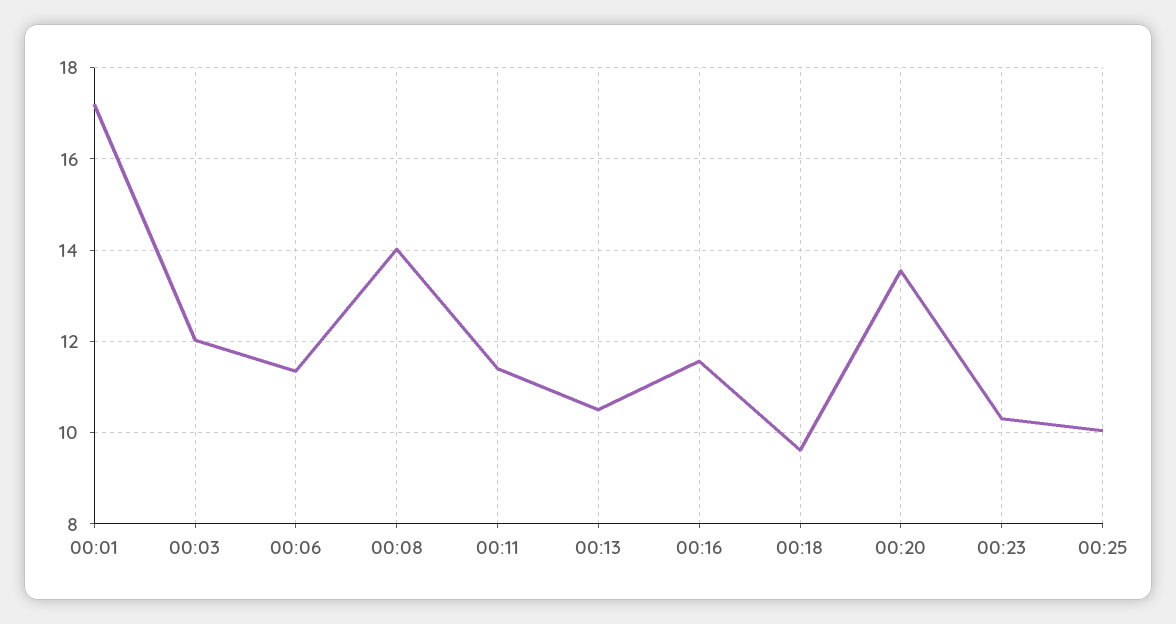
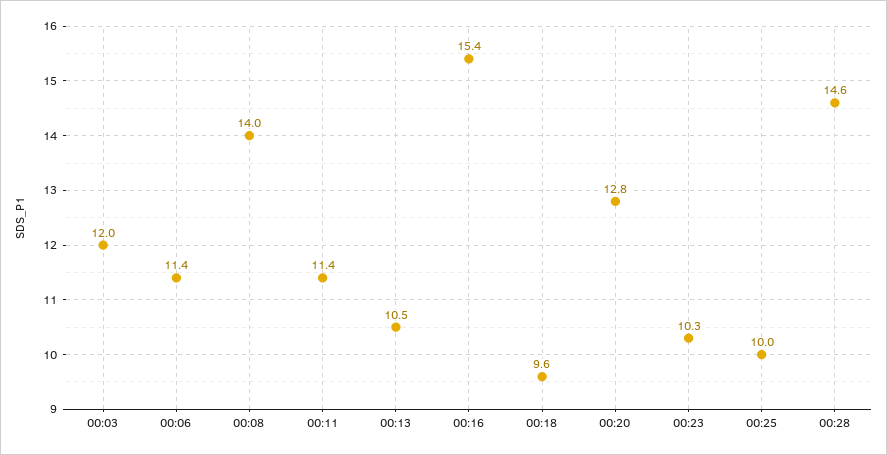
00:01: 17.2 -> none
00:16: 11.6 -> 15.4
00:20: 13.6 -> 12.8
00:28: none -> 14.6

